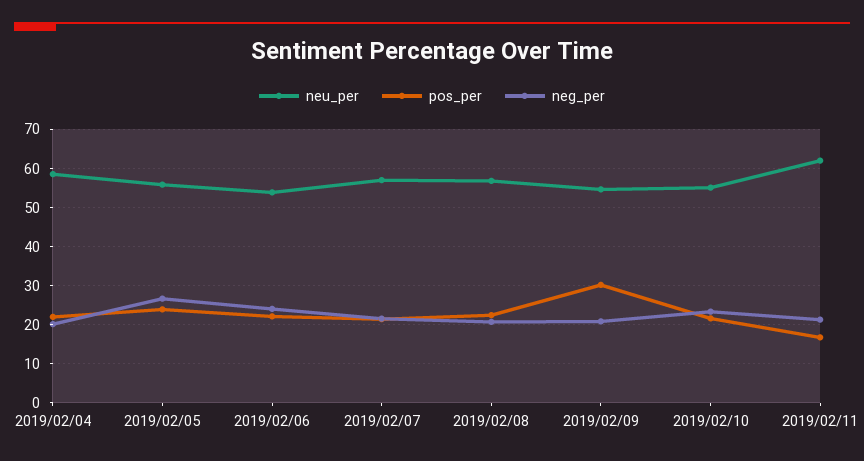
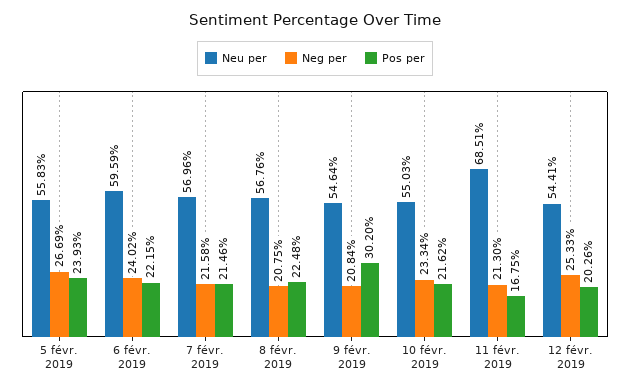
neu_per, 2019/02/04: 58 -> none
pos_per, 2019/02/04: 22 -> none
neg_per, 2019/02/04: 20 -> none
neu_per, 2019/02/06: 54 -> 59.59
neu_per, 2019/02/11: 62 -> 68.51
neu_per, 12 févr. 2019: none -> 54.41
neg_per, 12 févr. 2019: none -> 25.33
pos_per, 12 févr. 2019: none -> 20.26

